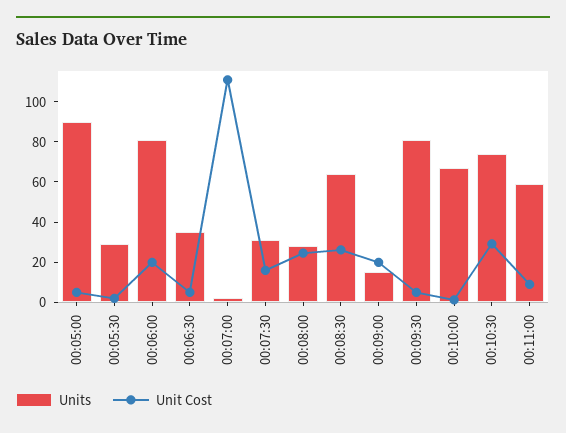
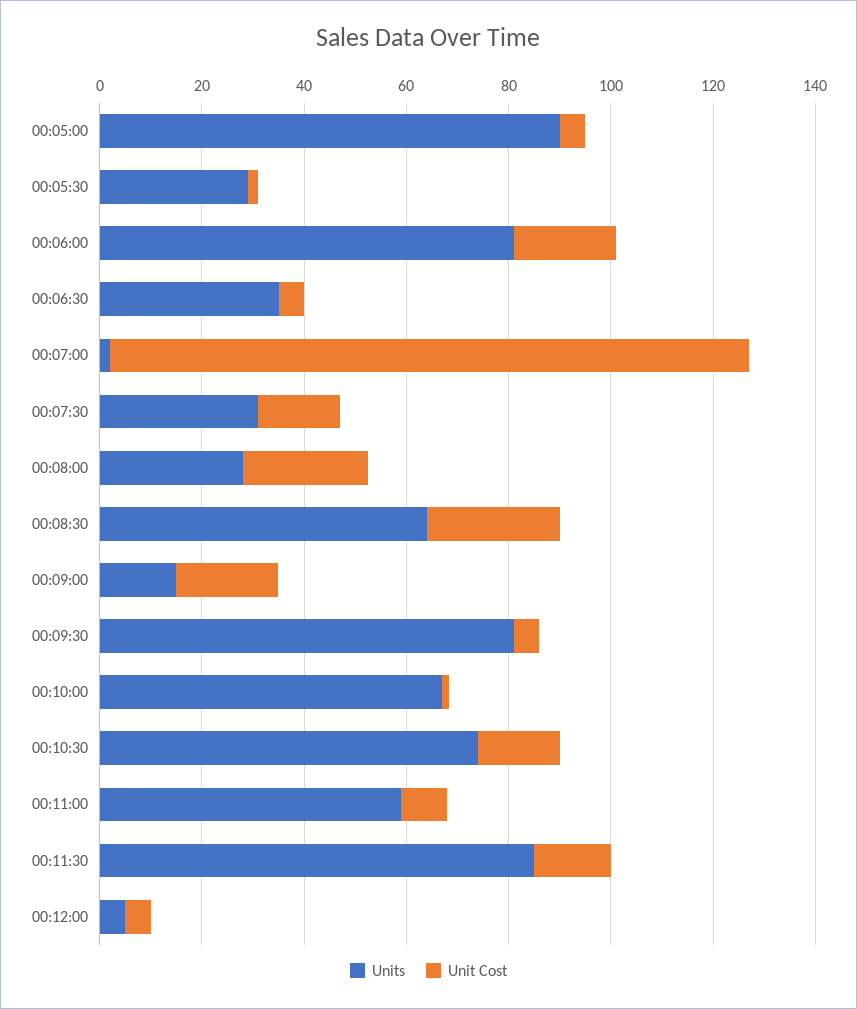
Unit Cost, 00:07:00: 110 -> 125
Unit Cost, 00:10:30: 30 -> 15
Units, 00:11:30: none -> 85
Unit Cost, 00:11:30: none -> 15
Units, 00:12:00: none -> 5
Unit Cost, 00:12:00: none -> 5

